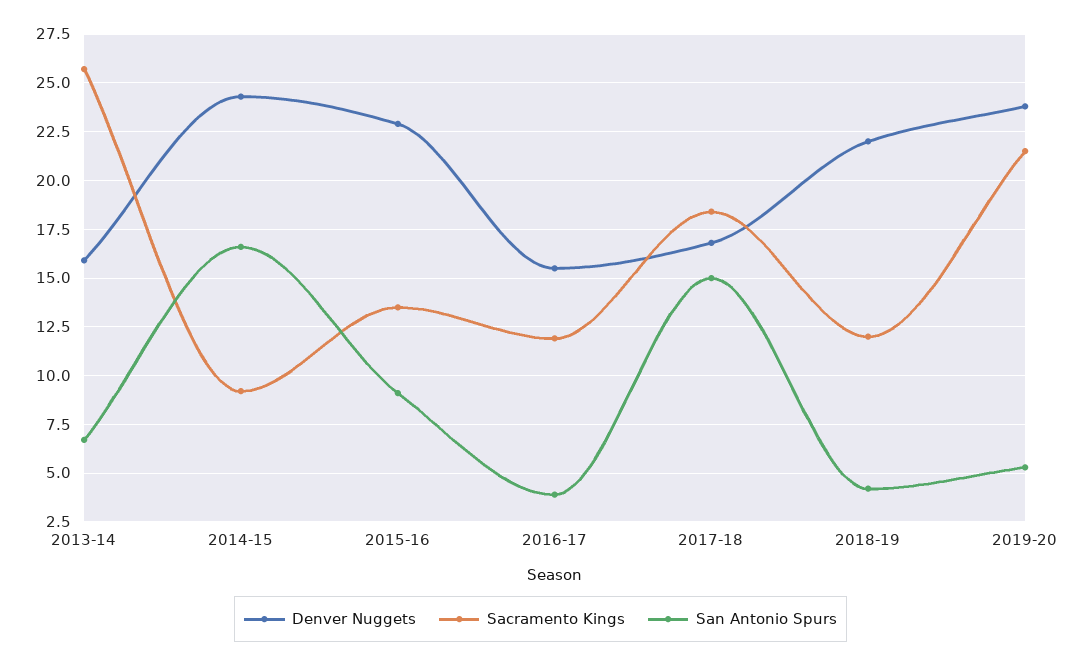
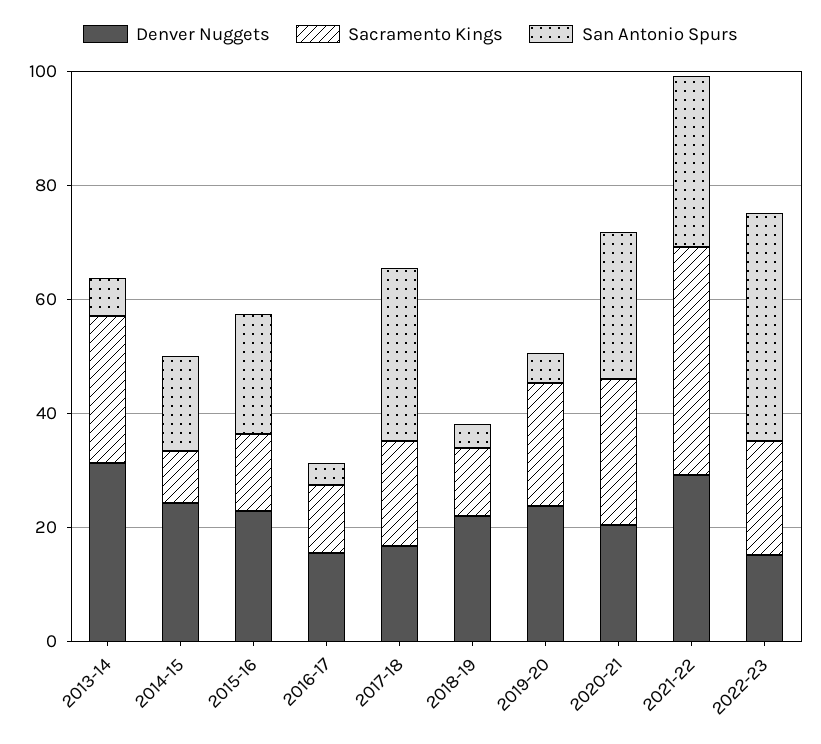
Denver Nuggets, 2013-14: 16 -> 30
San Antonio Spurs, 2015-16: 9 -> 20
San Antonio Spurs, 2017-18: 15 -> 30
Denver Nuggets, 2020-21: none -> 20
Sacramento Kings, 2020-21: none -> 25
San Antonio Spurs, 2020-21: none -> 25
Denver Nuggets, 2021-22: none -> 30
Sacramento Kings, 2021-22: none -> 40
San Antonio Spurs, 2021-22: none -> 30
Denver Nuggets, 2022-23: none -> 15
Sacramento Kings, 2022-23: none -> 20
San Antonio Spurs, 2022-23: none -> 40

